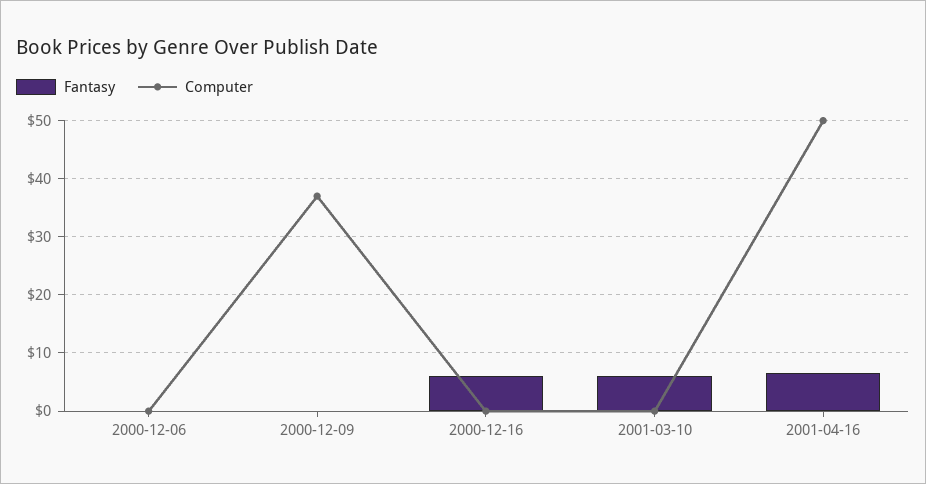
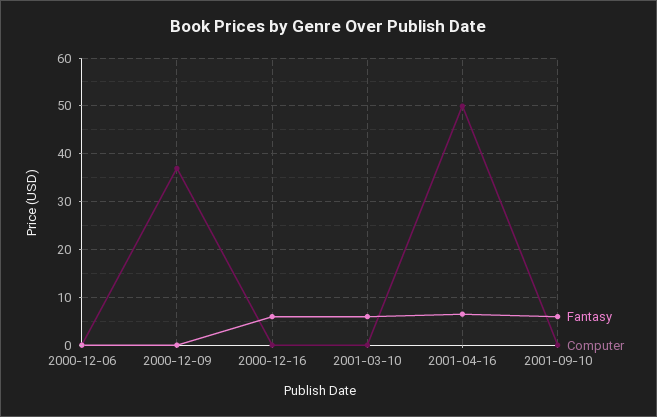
Fantasy, 2001-09-10: none -> 6
Computer, 2001-09-10: none -> 0

